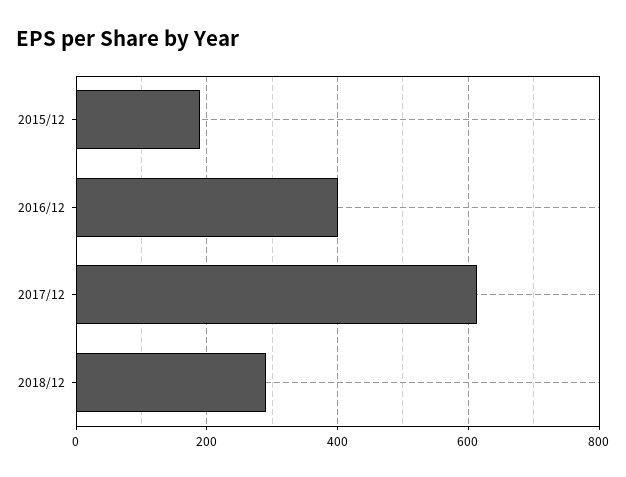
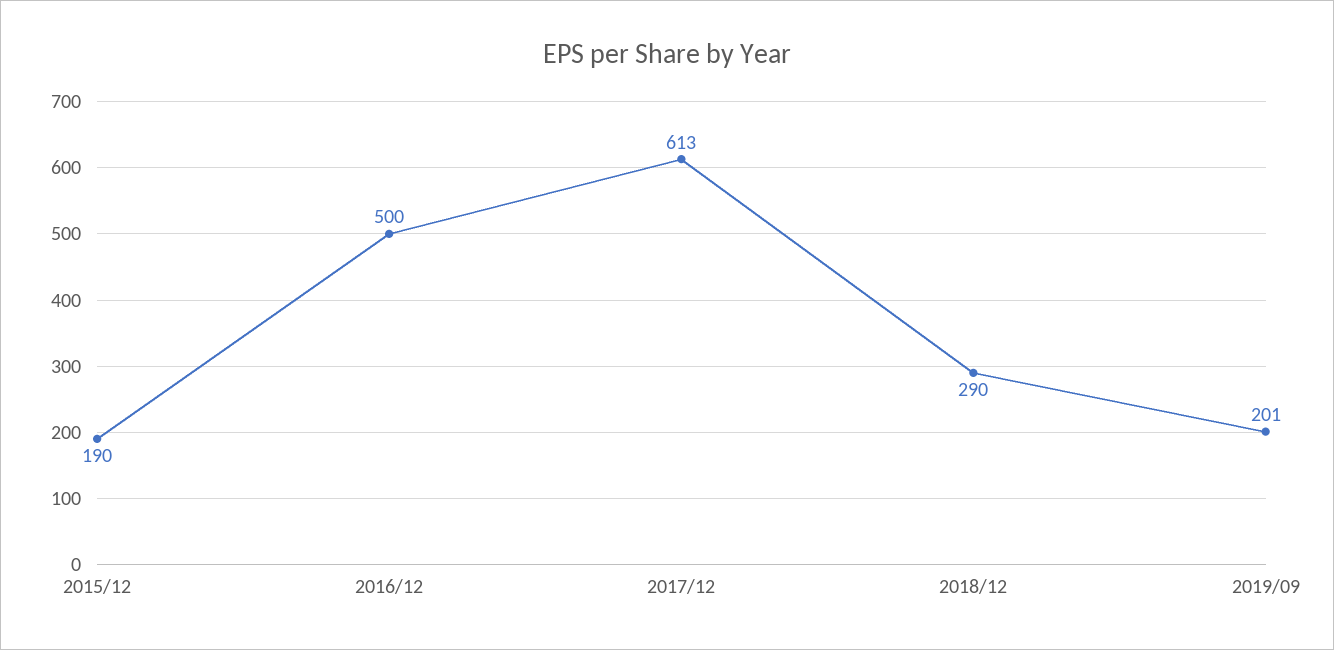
2016/12: 400 -> 500
2019/09: none -> 201

